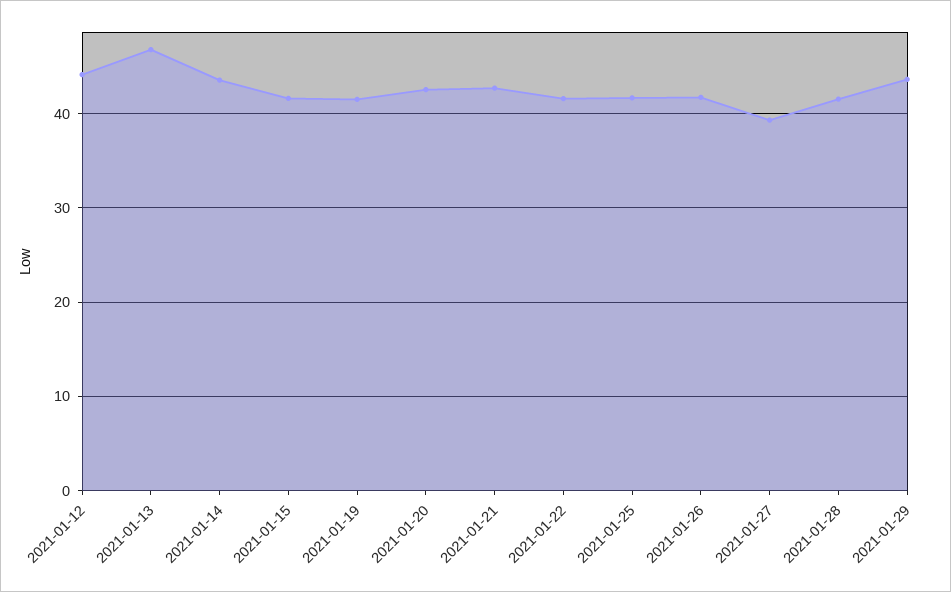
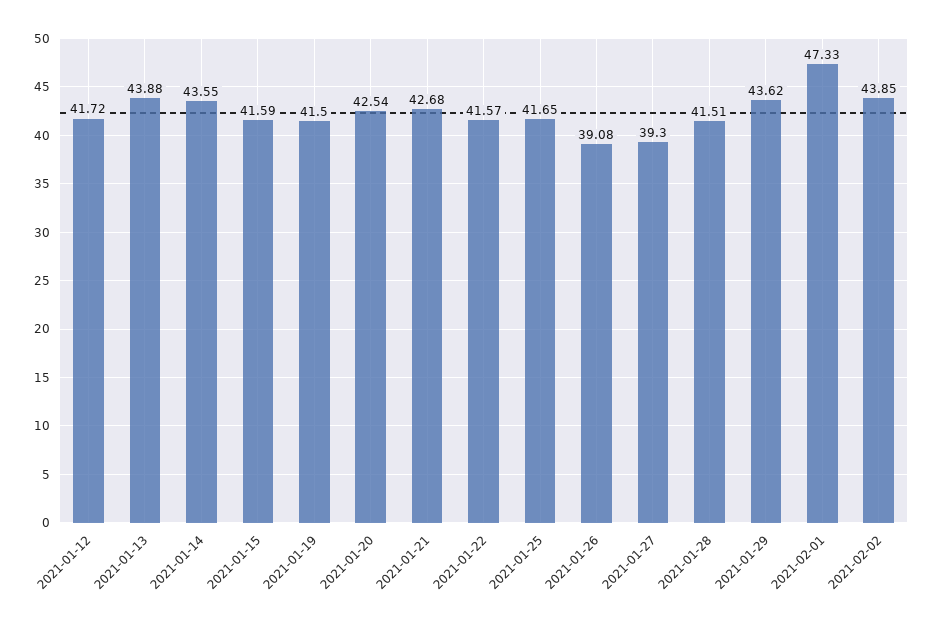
2021-01-12: 44 -> 41.72
2021-01-13: 47 -> 43.88
2021-01-26: 42 -> 39.08
2021-02-01: none -> 47.33
2021-02-02: none -> 43.85

